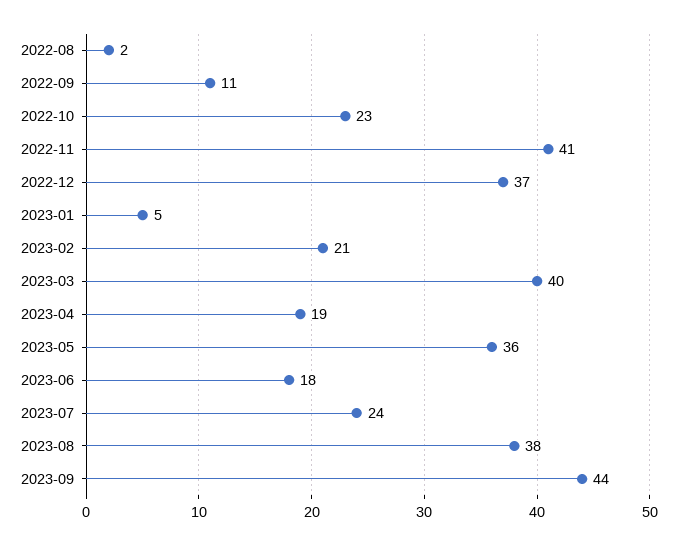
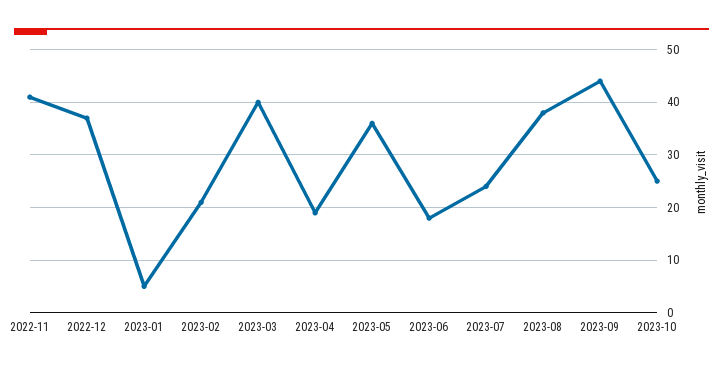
2022-08: 2 -> none
2022-09: 11 -> none
2022-10: 23 -> none
2023-10: none -> 25

